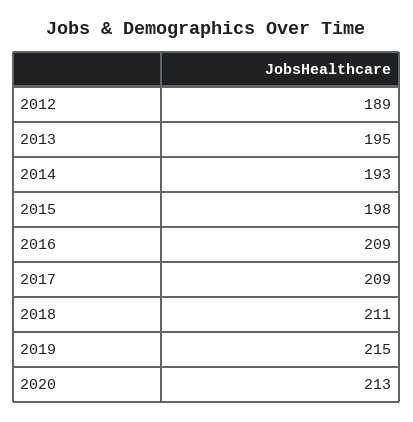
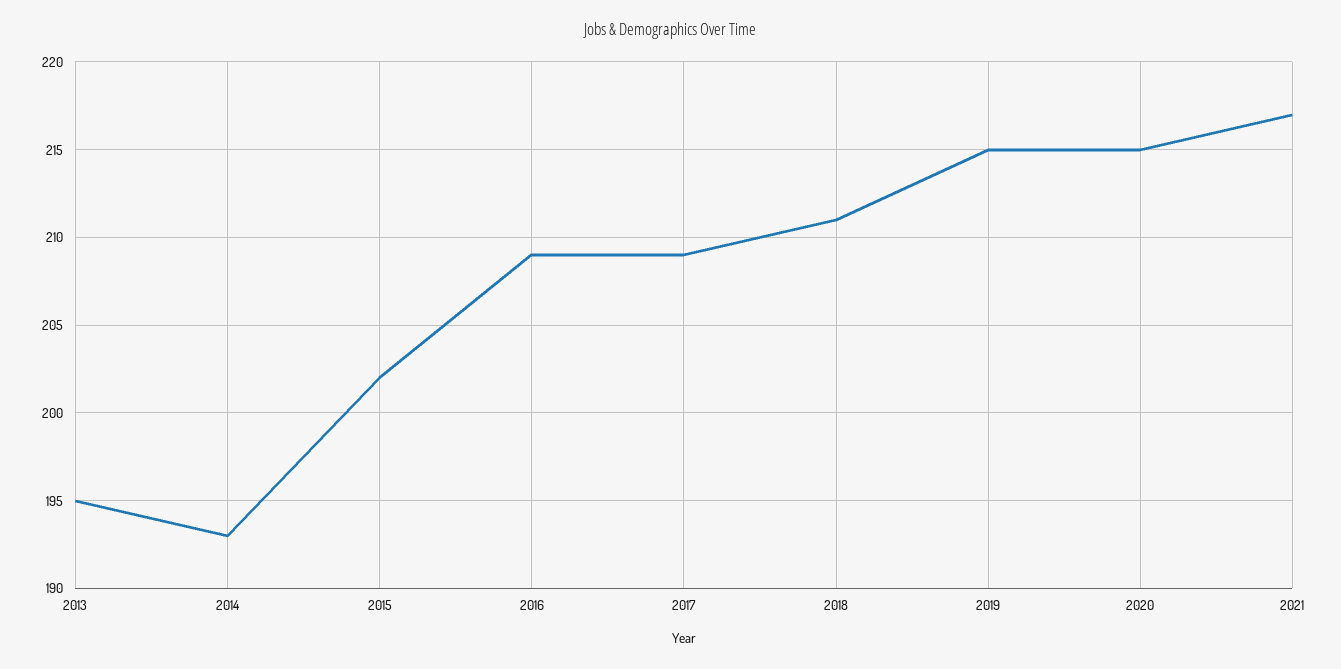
2012: 189 -> none
2015: 198 -> 202
2020: 213 -> 215
2021: none -> 217

